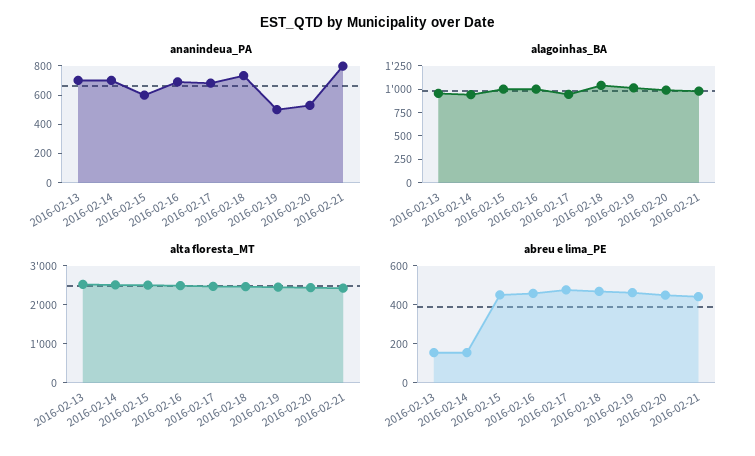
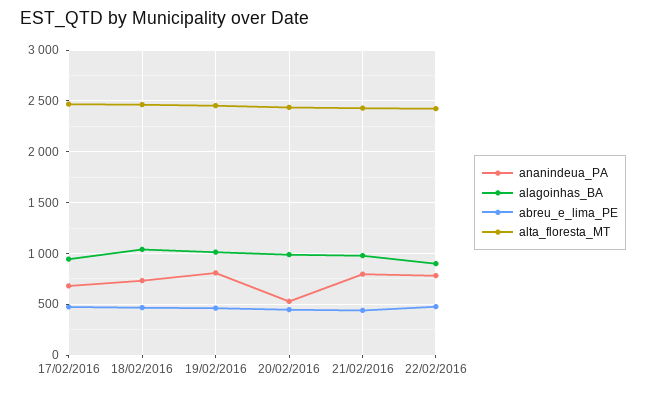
ananindeua_PA, 2016-02-13: 700 -> none
ananindeua_PA, 2016-02-14: 700 -> none
ananindeua_PA, 2016-02-15: 600 -> none
ananindeua_PA, 2016-02-16: 700 -> none
ananindeua_PA, 2016-02-19: 500 -> 800
alagoinhas_BA, 2016-02-13: 1000 -> none
alagoinhas_BA, 2016-02-14: 1000 -> none
alagoinhas_BA, 2016-02-15: 1000 -> none
alagoinhas_BA, 2016-02-16: 1000 -> none
alta floresta_MT, 2016-02-13: 2500 -> none
alta floresta_MT, 2016-02-14: 2500 -> none
alta floresta_MT, 2016-02-15: 2500 -> none
alta floresta_MT, 2016-02-16: 2500 -> none
abreu e lima_PE, 2016-02-13: 150 -> none
abreu e lima_PE, 2016-02-14: 150 -> none
abreu e lima_PE, 2016-02-15: 450 -> none
abreu e lima_PE, 2016-02-16: 450 -> none
ananindeua_PA, 22/02/2016: none -> 800
alagoinhas_BA, 22/02/2016: none -> 900
abreu e lima_PE, 22/02/2016: none -> 500
alta floresta_MT, 22/02/2016: none -> 2400

